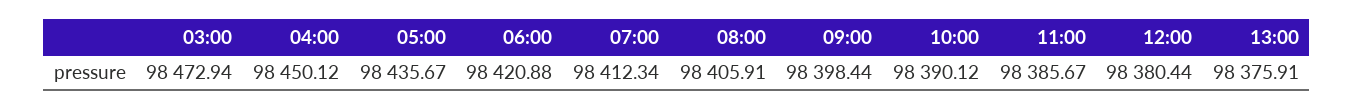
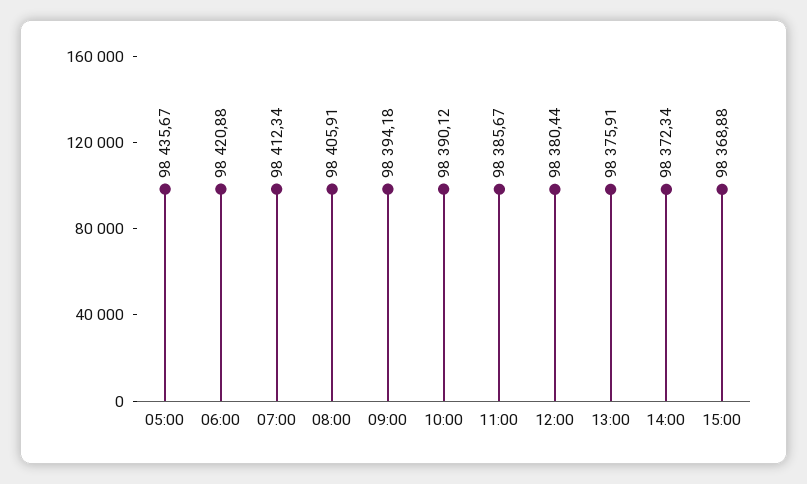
03:00: 98472.94 -> none
04:00: 98450.12 -> none
09:00: 98398.44 -> 98394.18
14:00: none -> 98372.34
15:00: none -> 98368.88

